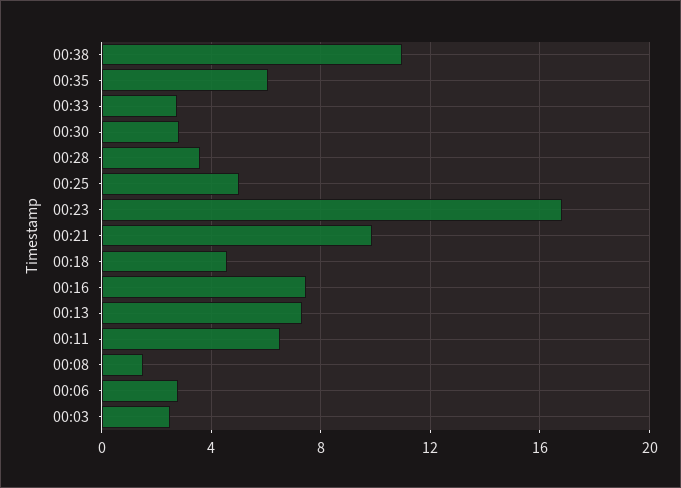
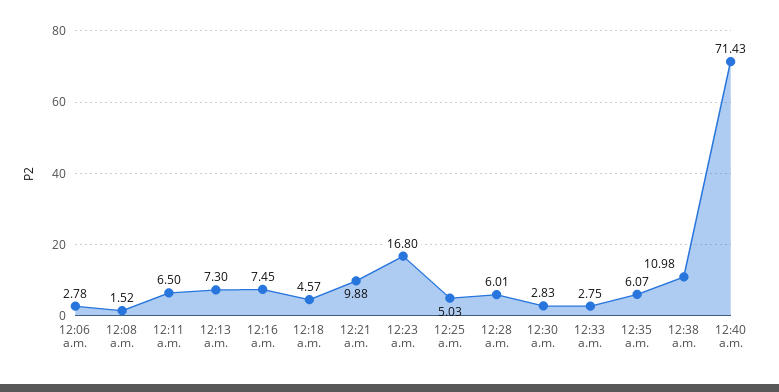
00:28: 3.5 -> 6.01
00:03: 2.5 -> none
12:40 a.m.: none -> 71.43

